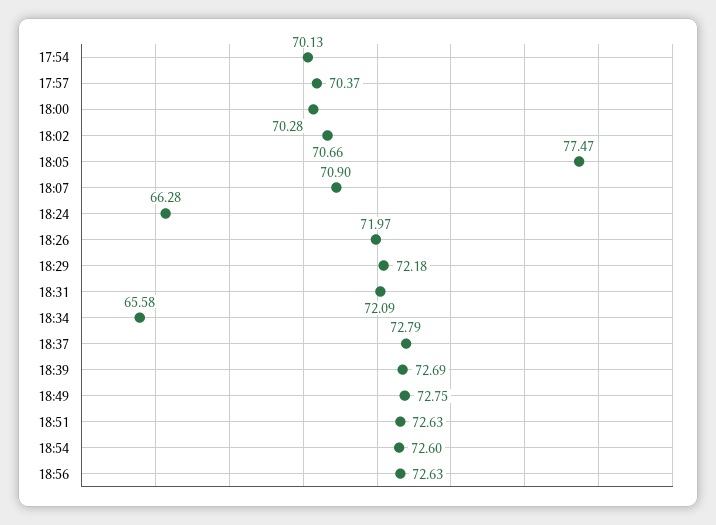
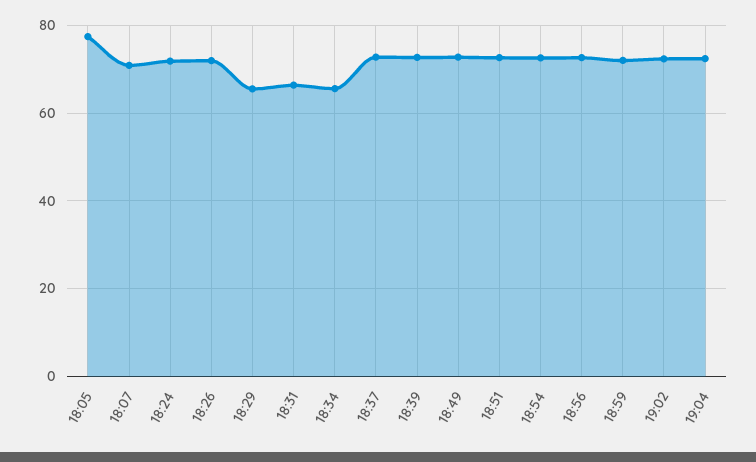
17:54: 70.13 -> none
17:57: 70.37 -> none
18:00: 70.28 -> none
18:02: 70.66 -> none
18:24: 66.28 -> 72
18:29: 72.18 -> 66
18:31: 72.09 -> 66
18:59: none -> 72
19:02: none -> 72
19:04: none -> 72

